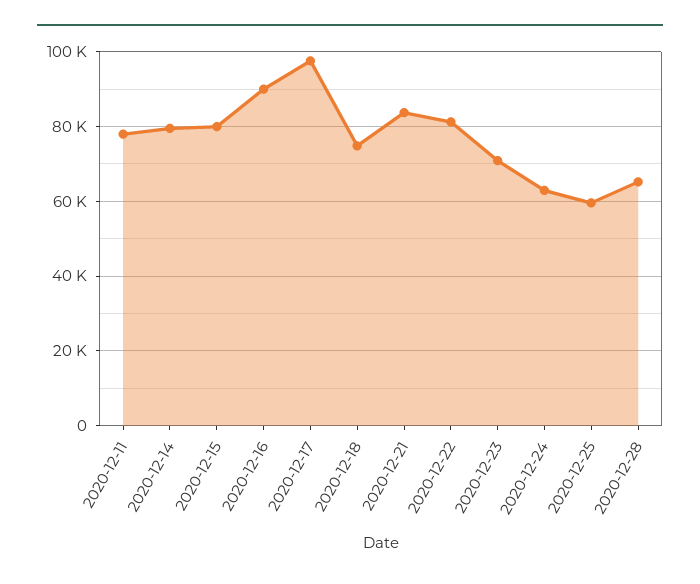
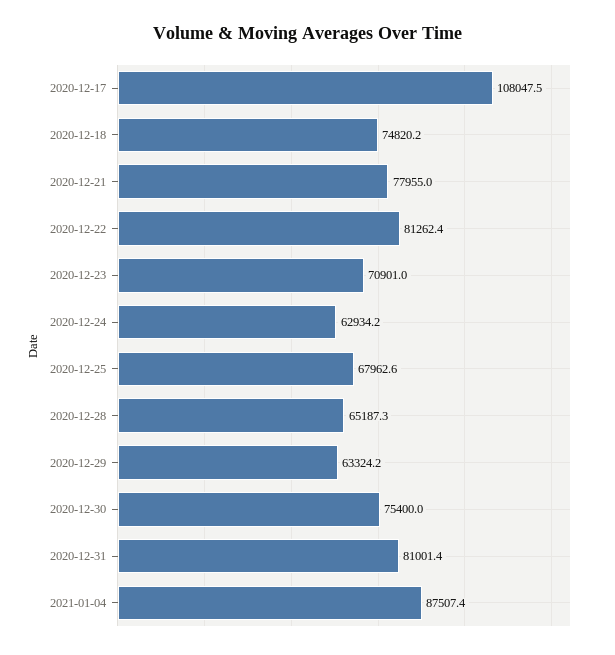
2020-12-11: 78000 -> none
2020-12-14: 80000 -> none
2020-12-15: 80000 -> none
2020-12-16: 90000 -> none
2020-12-17: 98000 -> 108047.5
2020-12-21: 84000 -> 77955
2020-12-25: 60000 -> 67962.6
2020-12-29: none -> 63324.2
2020-12-30: none -> 75400
2020-12-31: none -> 81001.4
2021-01-04: none -> 87507.4

